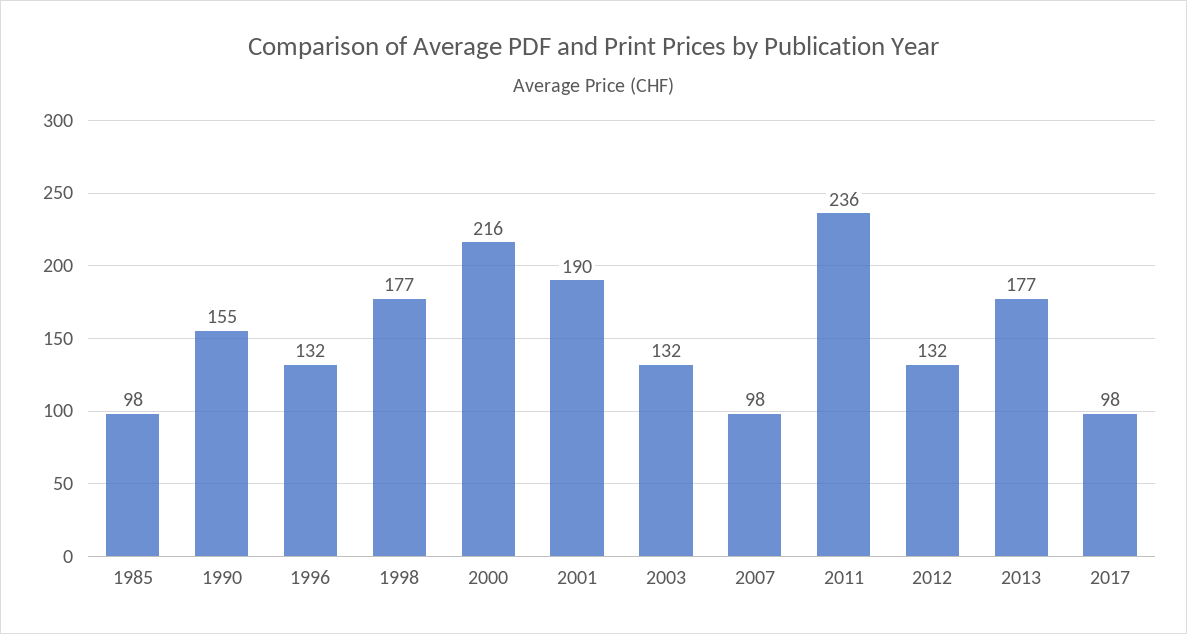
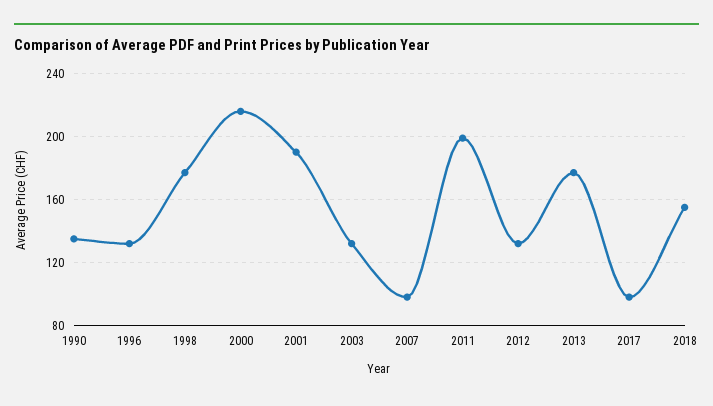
1985: 98 -> none
1990: 155 -> 135
2011: 236 -> 200
2018: none -> 155

